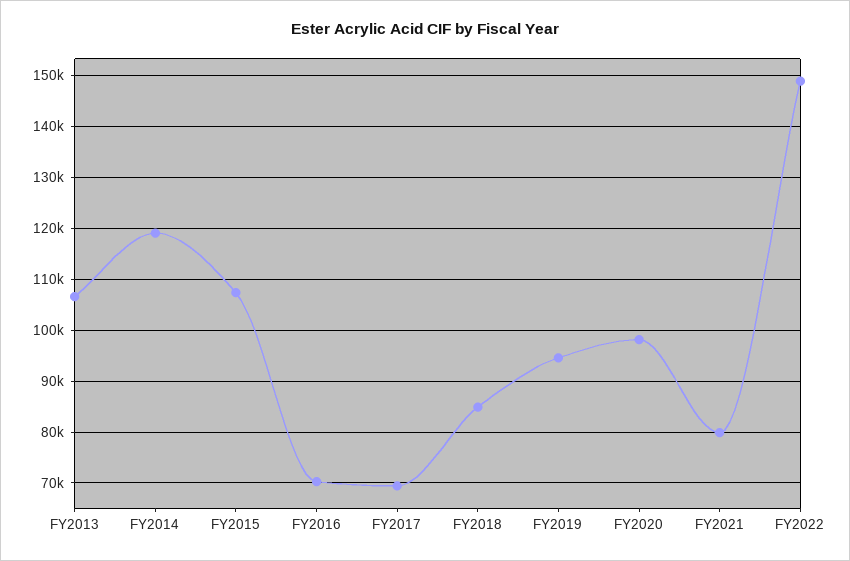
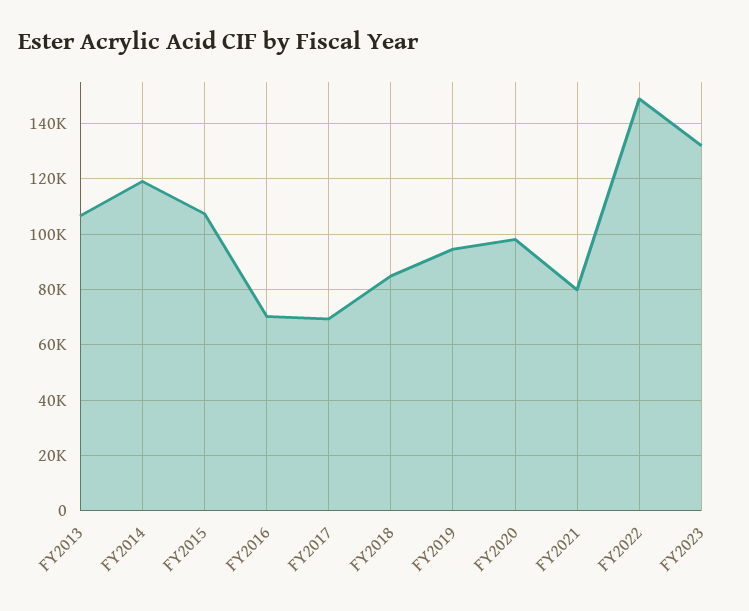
FY2023: none -> 132500

